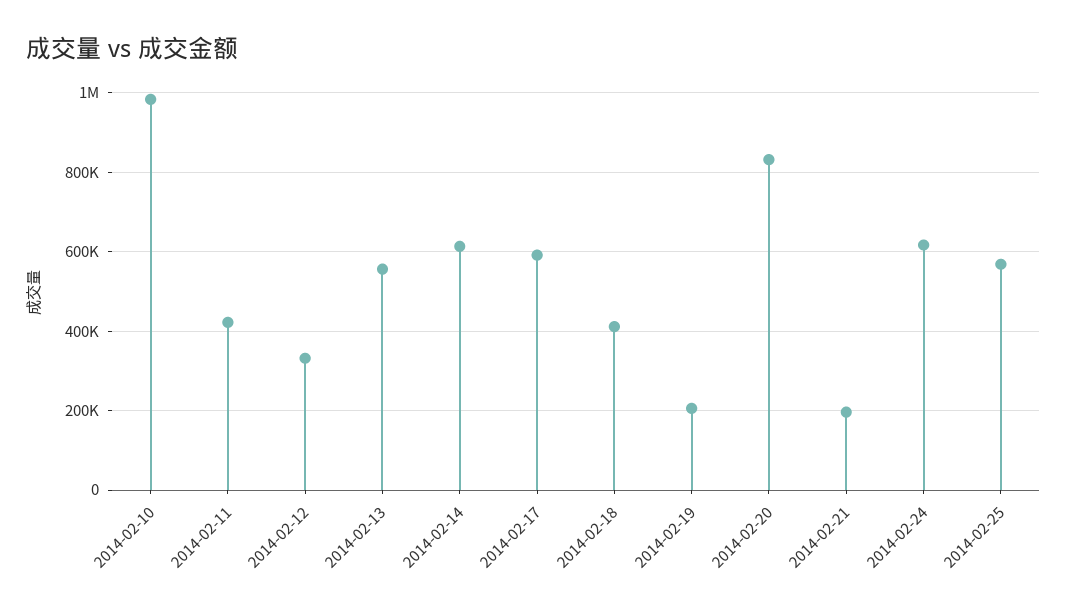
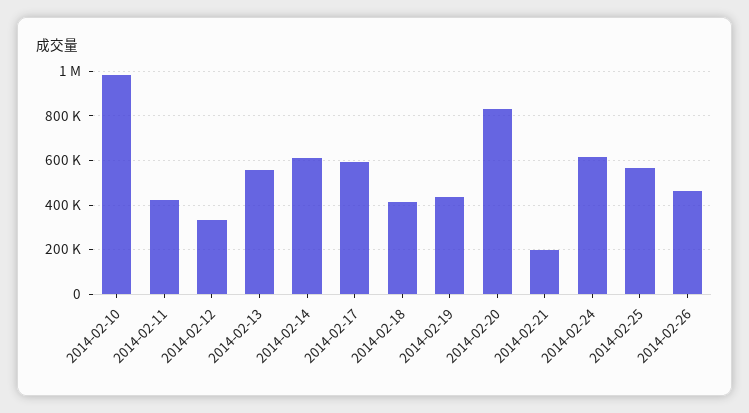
2014-02-19: 200000 -> 450000
2014-02-26: none -> 450000

